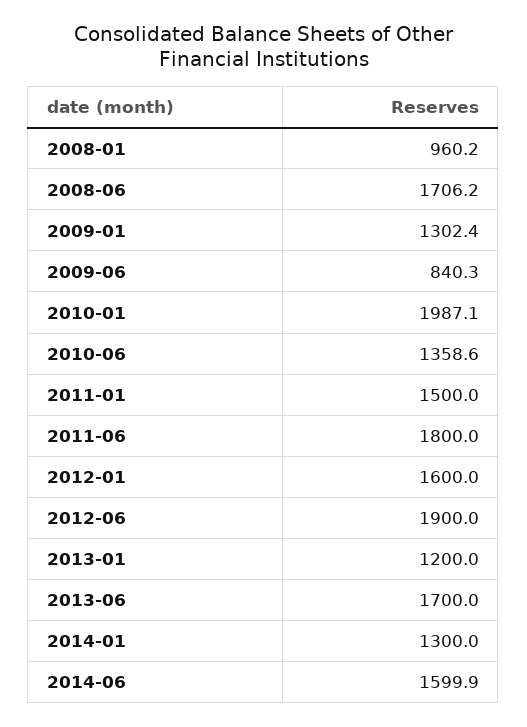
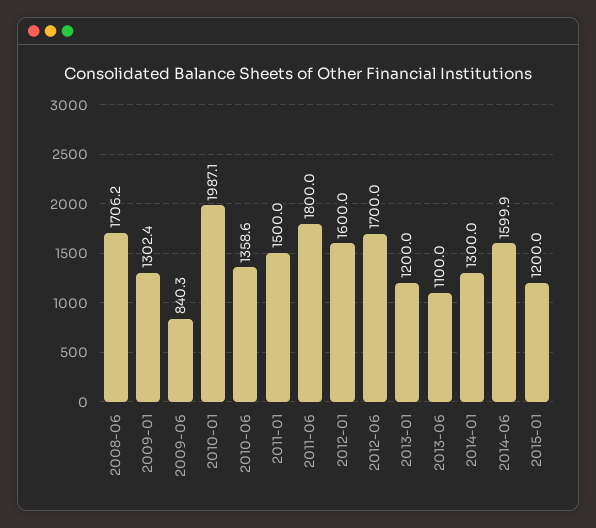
2008-01: 960.2 -> none
2012-06: 1900 -> 1700
2013-06: 1700 -> 1100
2015-01: none -> 1200

